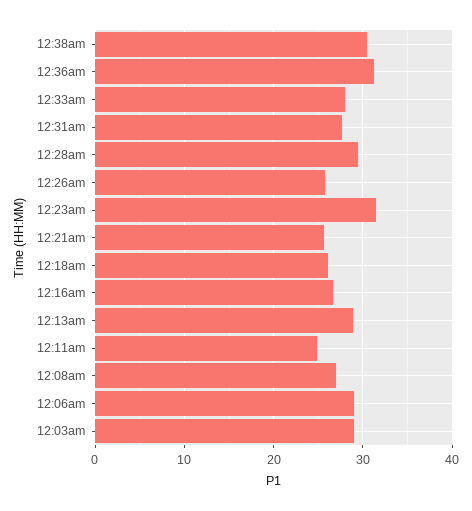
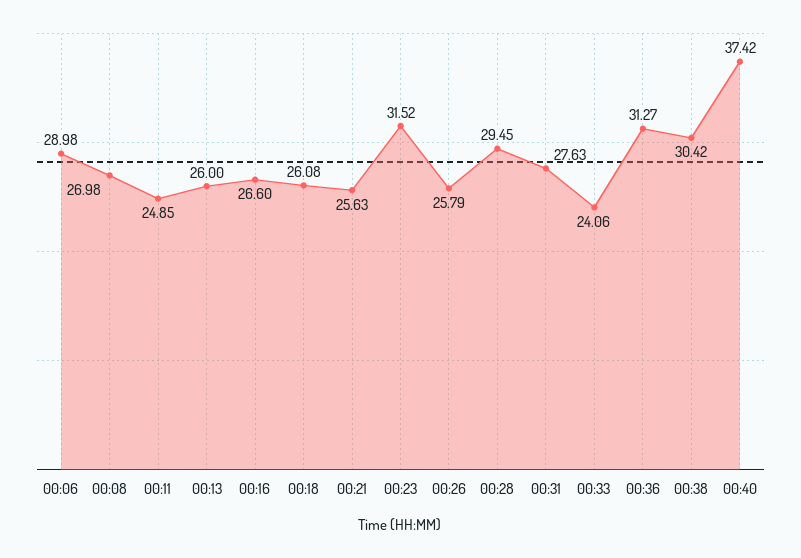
12:33am: 28 -> 24.06
12:13am: 29 -> 26
12:03am: 29 -> none
00:40: none -> 37.42

